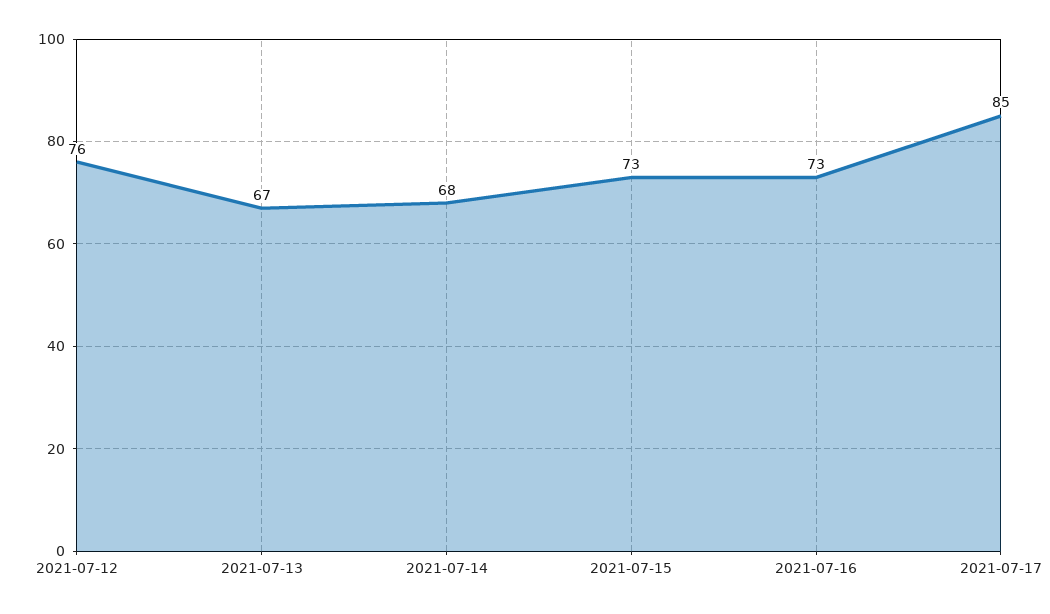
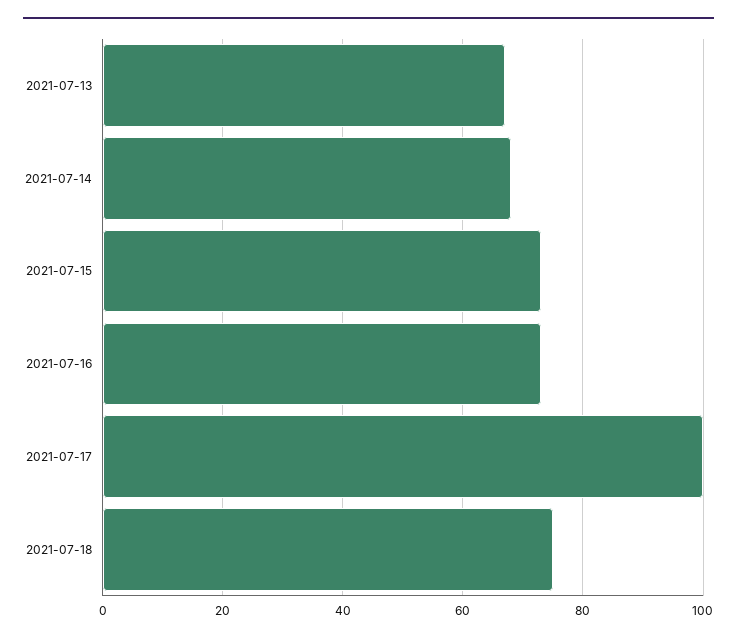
2021-07-12: 76 -> none
2021-07-17: 85 -> 100
2021-07-18: none -> 75

